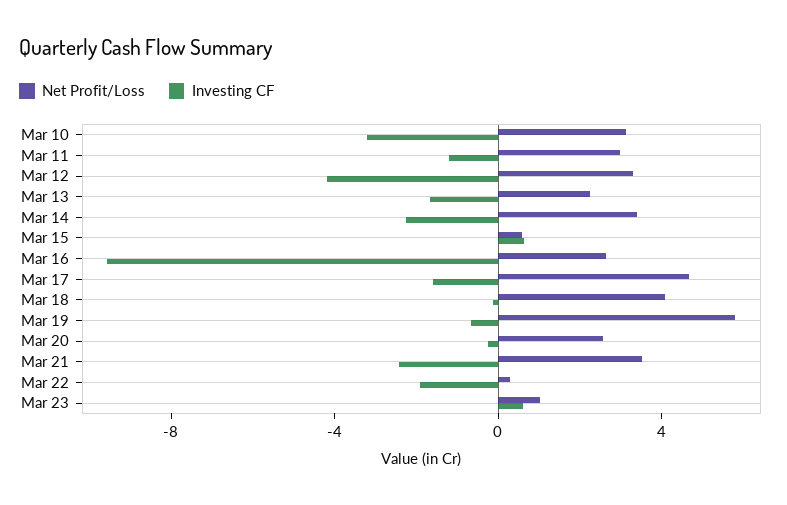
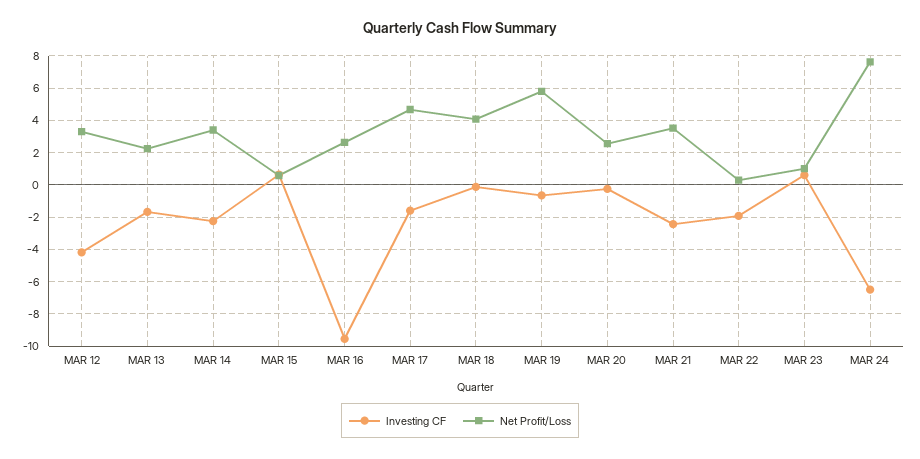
Net Profit/Loss, Mar 10: 3 -> none
Investing CF, Mar 10: -3 -> none
Net Profit/Loss, Mar 11: 3 -> none
Investing CF, Mar 11: -1 -> none
Investing CF, MAR 24: none -> -6.5
Net Profit/Loss, MAR 24: none -> 7.5

